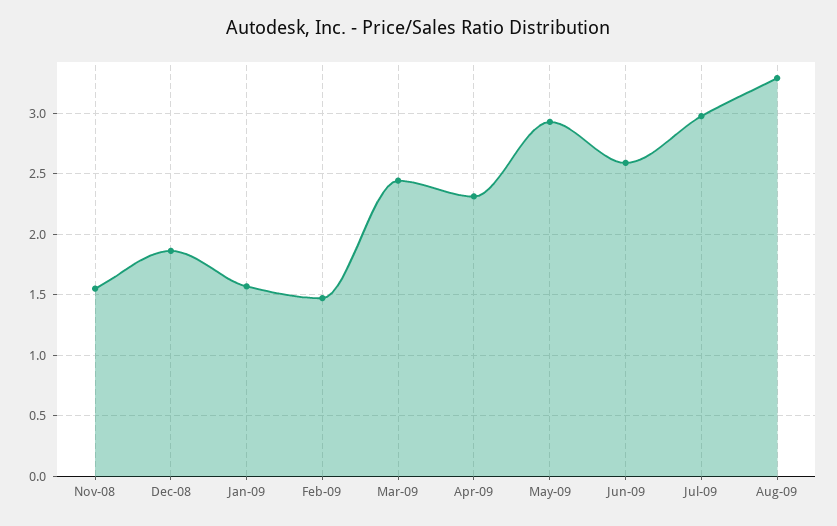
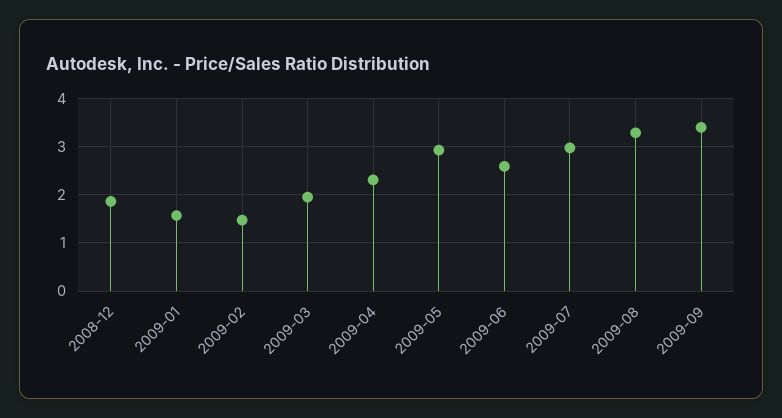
Nov-08: 1.55 -> none
Mar-09: 2.45 -> 2
2009-09: none -> 3.4

